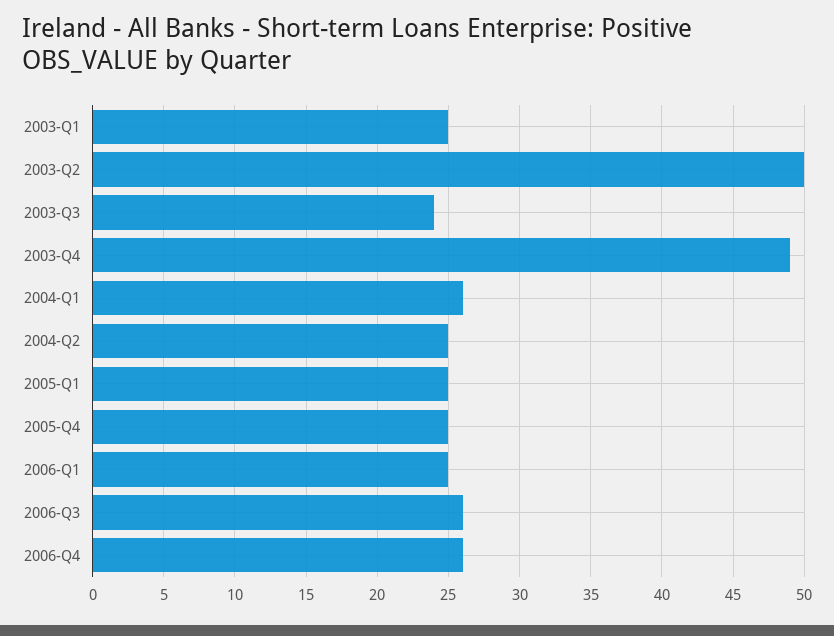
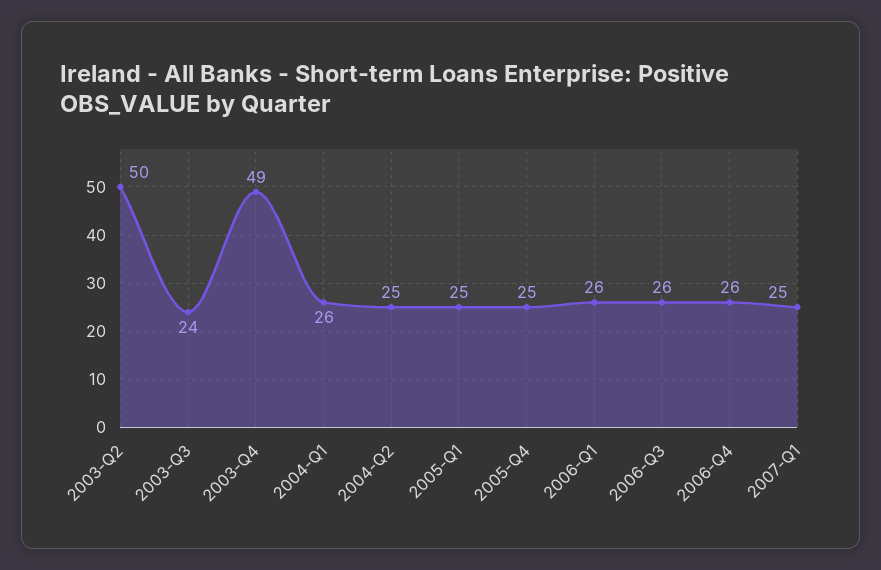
2003-Q1: 25 -> none
2006-Q1: 25 -> 26
2007-Q1: none -> 25

